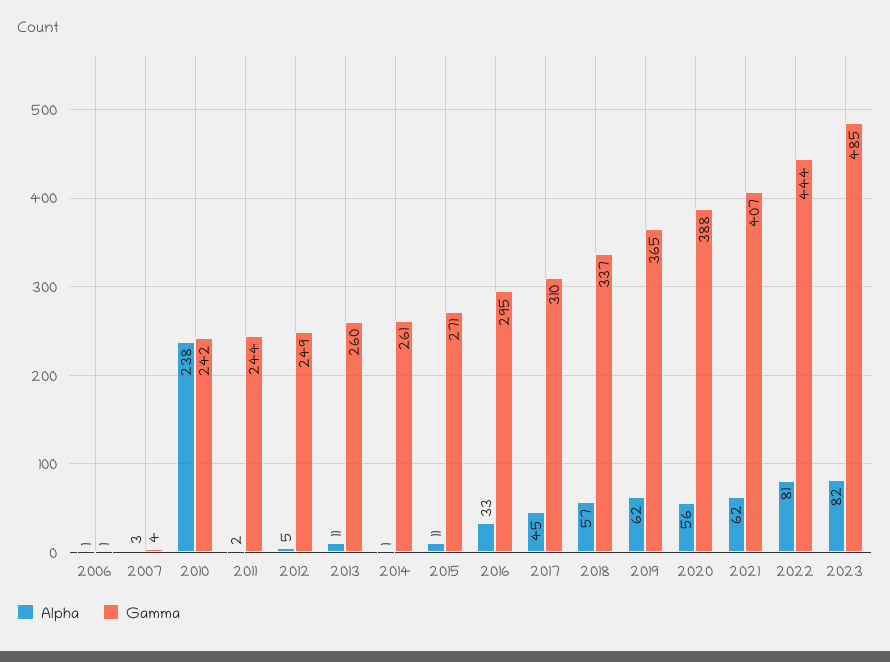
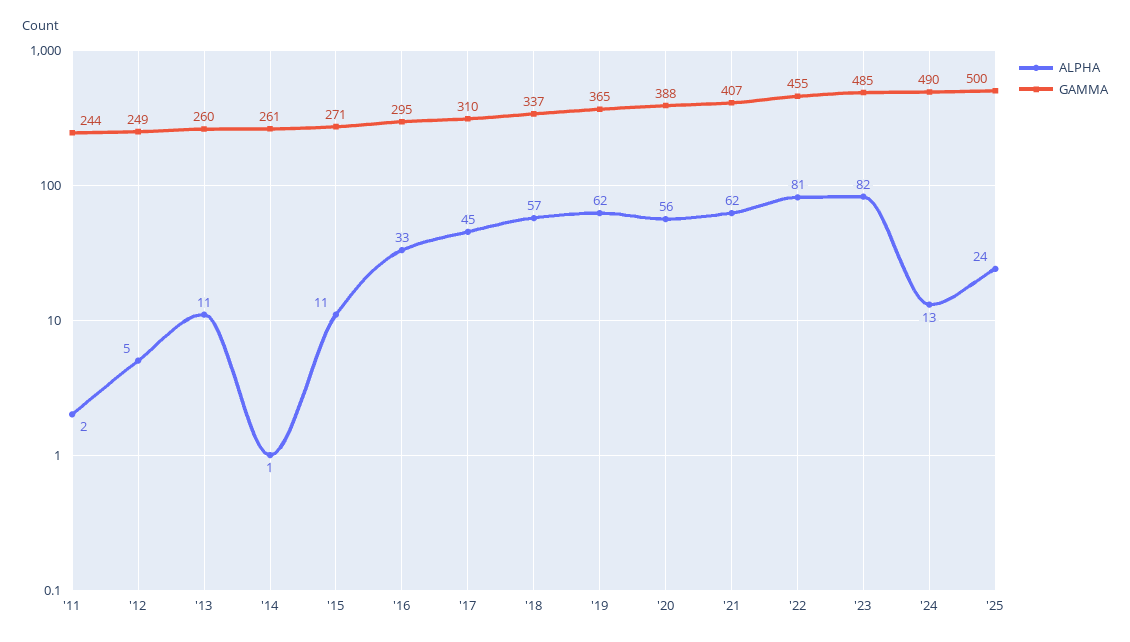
Alpha, 2006: 1 -> none
Gamma, 2006: 1 -> none
Alpha, 2007: 3 -> none
Gamma, 2007: 4 -> none
Alpha, 2010: 238 -> none
Gamma, 2010: 242 -> none
Gamma, 2022: 444 -> 455
Alpha, '24: none -> 13
Gamma, '24: none -> 490
Alpha, '25: none -> 24
Gamma, '25: none -> 500

